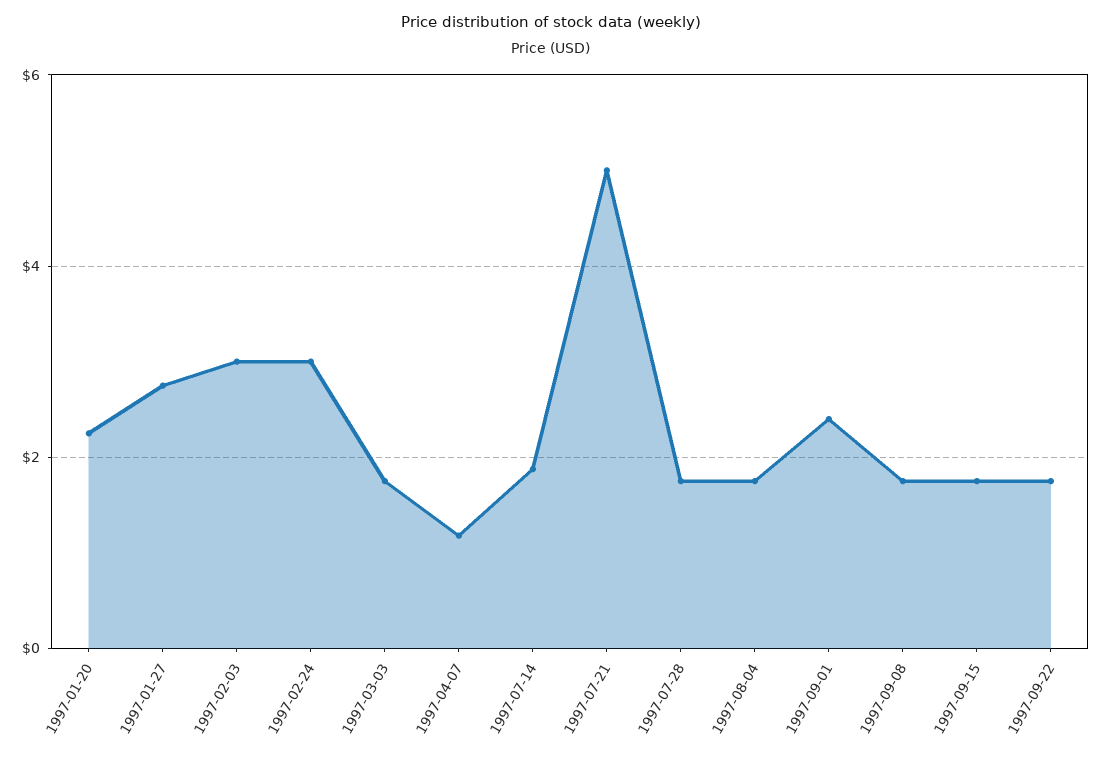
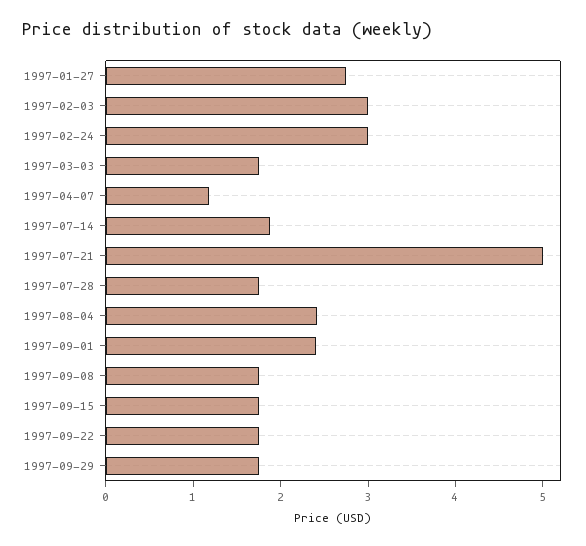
1997-01-20: 2.2 -> none
1997-08-04: 1.8 -> 2.4
1997-09-29: none -> 1.8

